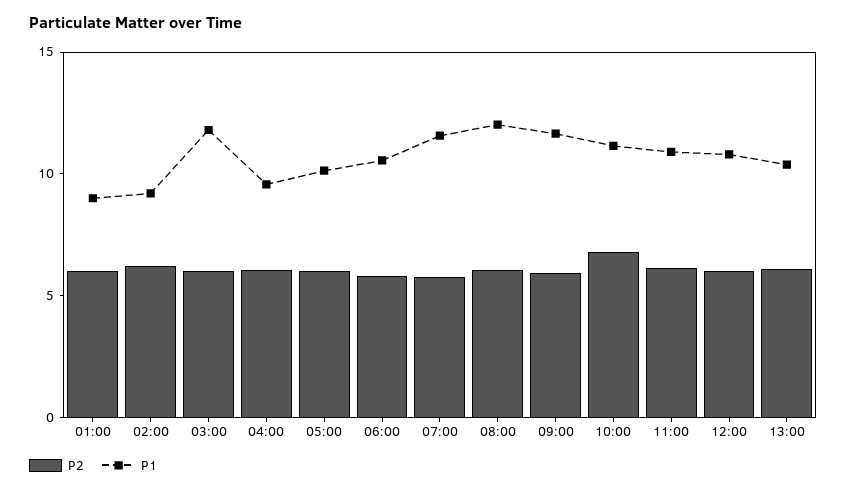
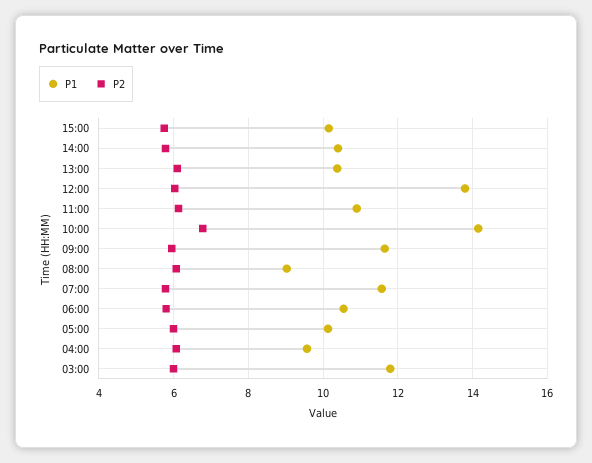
P2, 01:00: 6 -> none
P1, 01:00: 9 -> none
P2, 02:00: 6 -> none
P1, 02:00: 9 -> none
P1, 08:00: 12 -> 9
P1, 10:00: 11 -> 14.2
P1, 12:00: 11 -> 13.8
P1, 15:00: none -> 10.2
P2, 15:00: none -> 5.8
P1, 14:00: none -> 10.4
P2, 14:00: none -> 5.8

